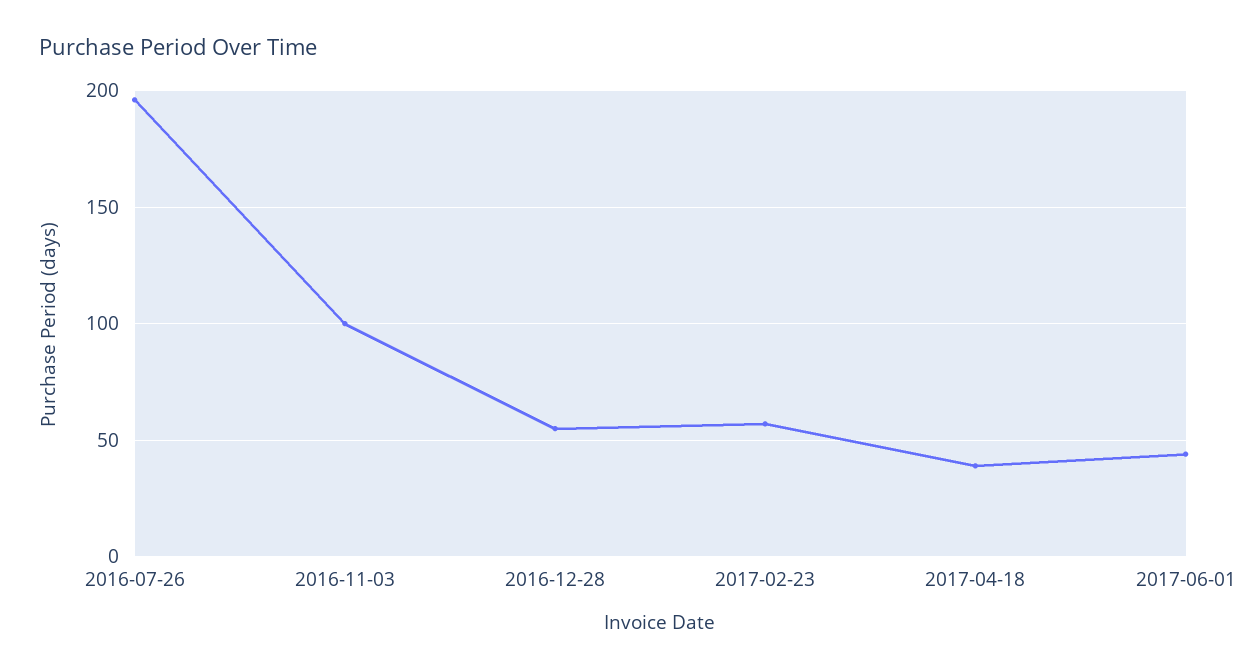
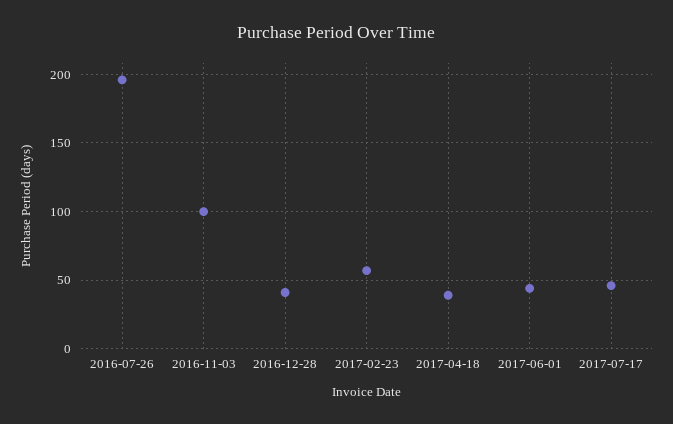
2016-12-28: 55 -> 40
2017-07-17: none -> 45

